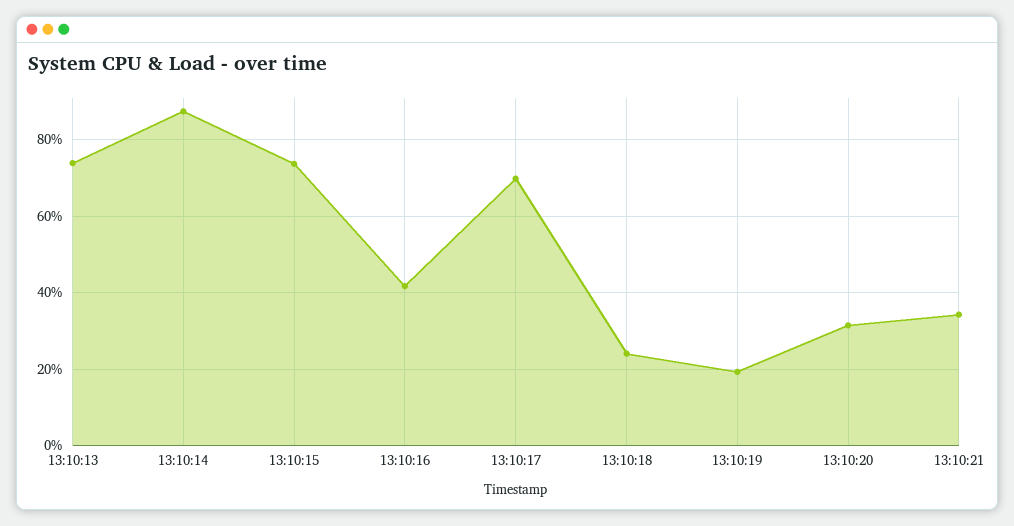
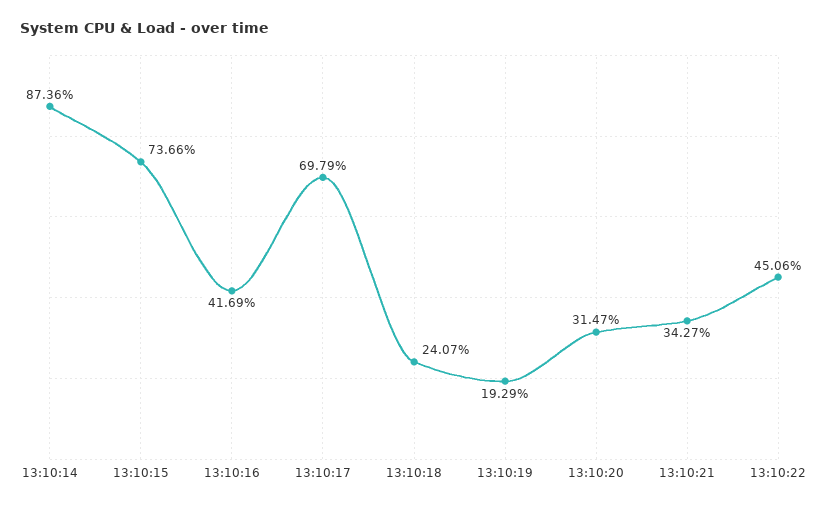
13:10:13: 74 -> none
13:10:22: none -> 45.06

